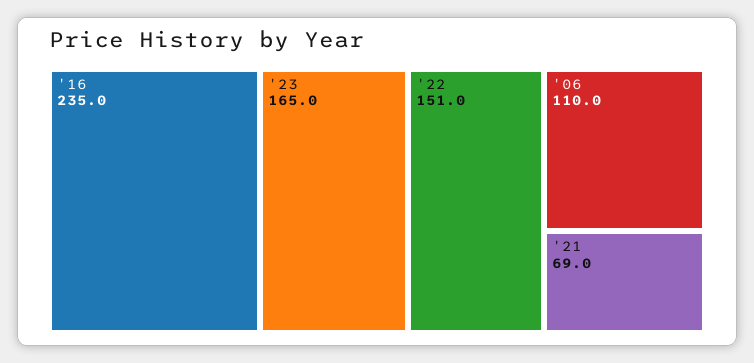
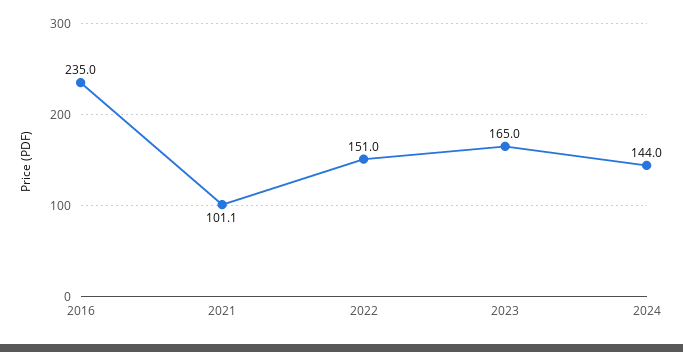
'06: 110 -> none
'21: 69 -> 101.1
2024: none -> 144

